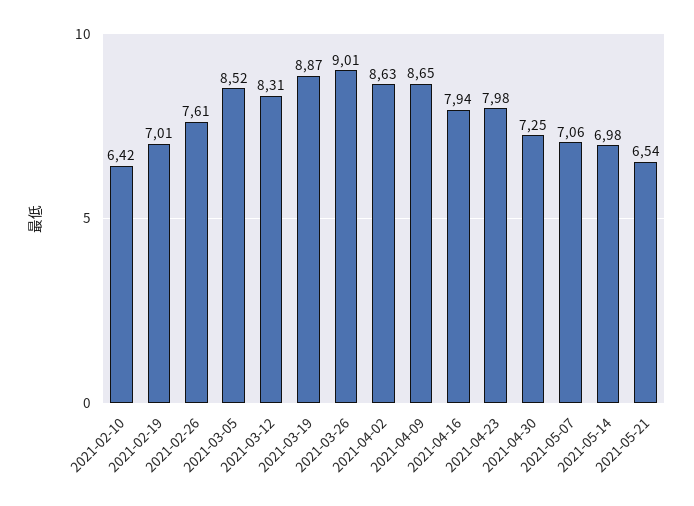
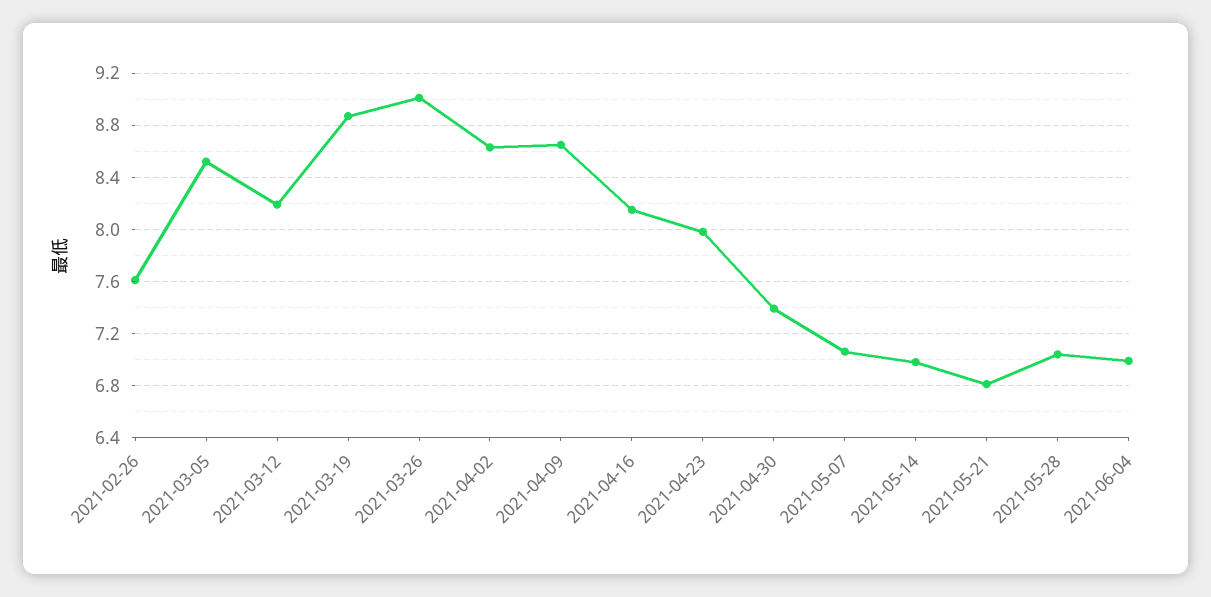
2021-02-10: 6.42 -> none
2021-02-19: 7.01 -> none
2021-03-12: 8.31 -> 8.2
2021-04-16: 7.94 -> 8.15
2021-04-30: 7.25 -> 7.4
2021-05-21: 6.54 -> 6.8
2021-05-28: none -> 7.05
2021-06-04: none -> 7

